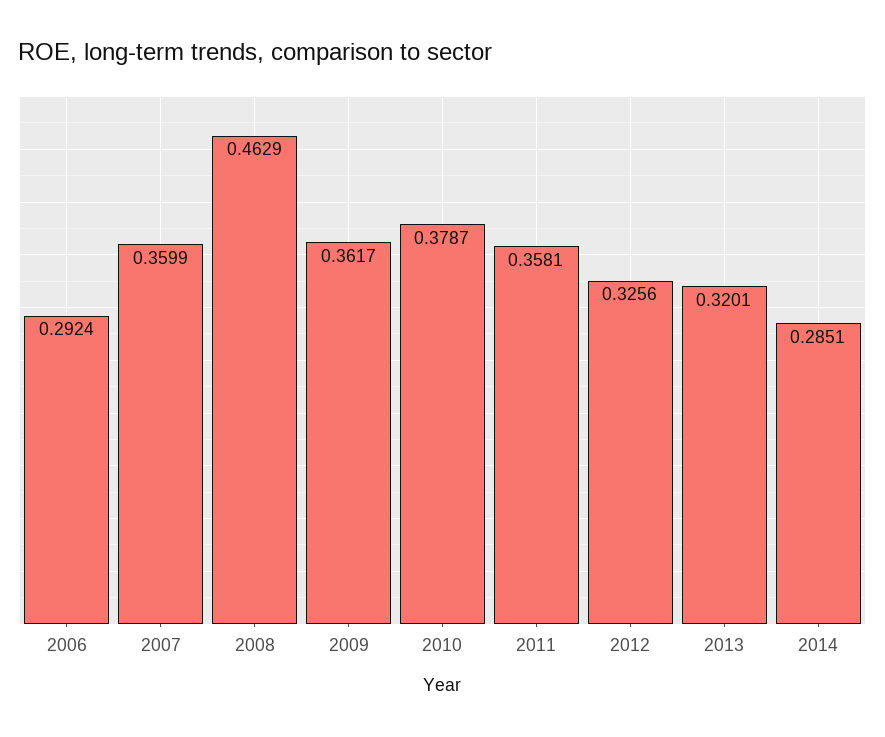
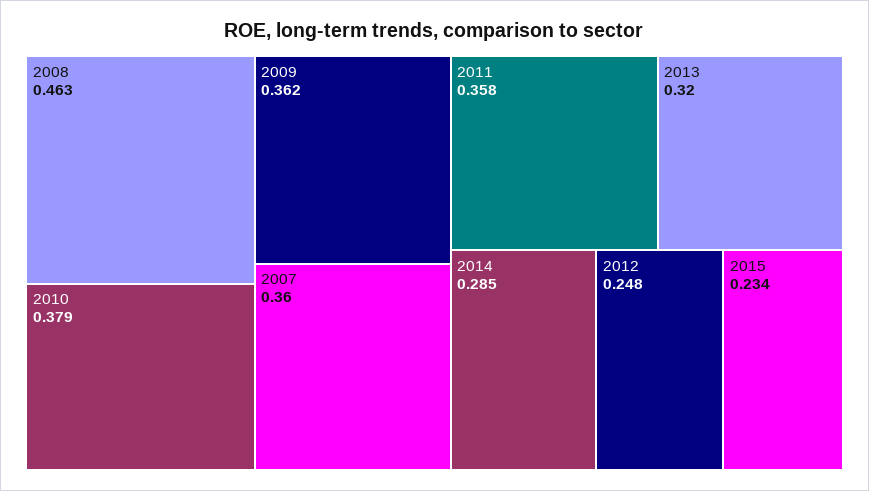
2006: 0.2924 -> none
2012: 0.3256 -> 0.248
2015: none -> 0.234

